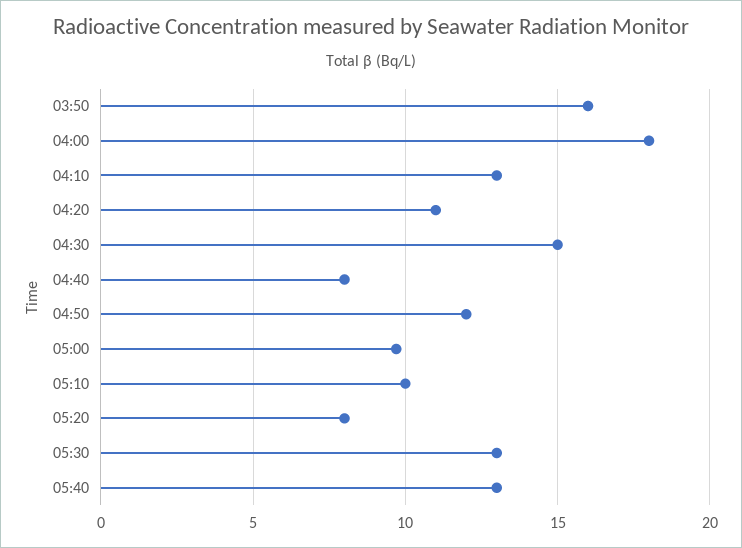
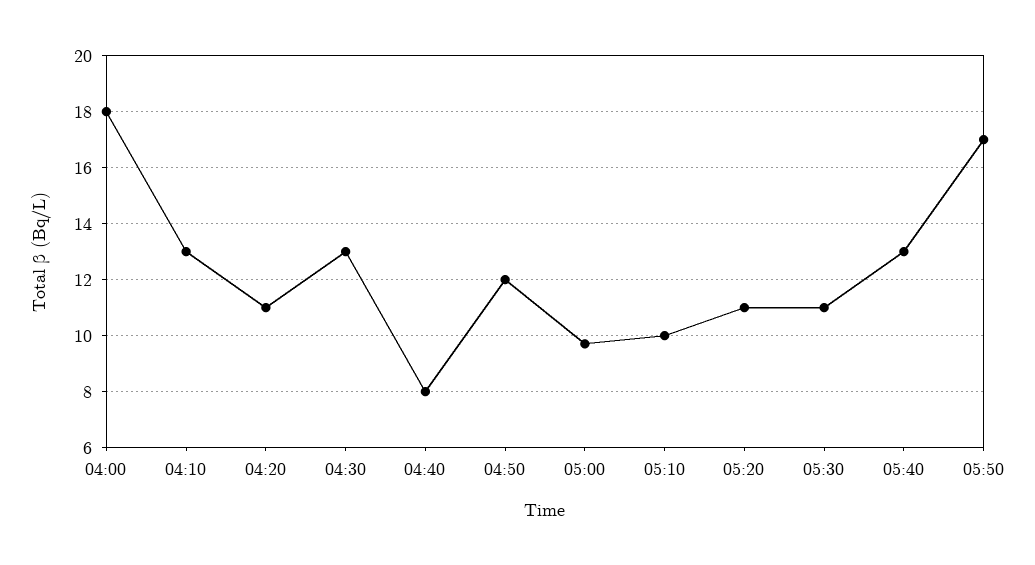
03:50: 16 -> none
04:30: 15 -> 13
05:20: 8 -> 11
05:30: 13 -> 11
05:50: none -> 17

